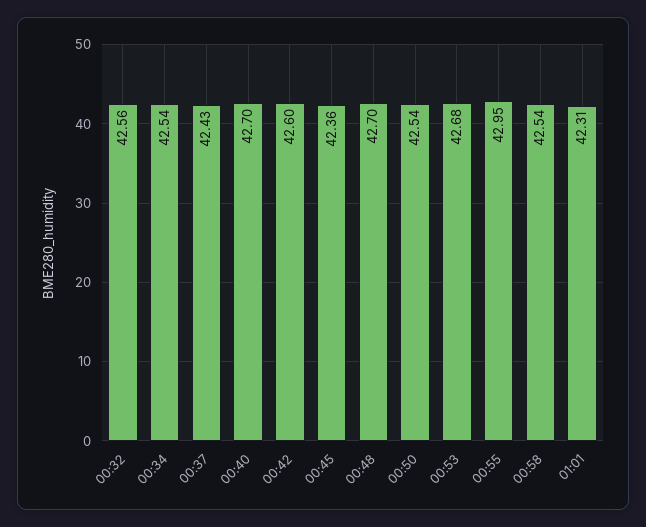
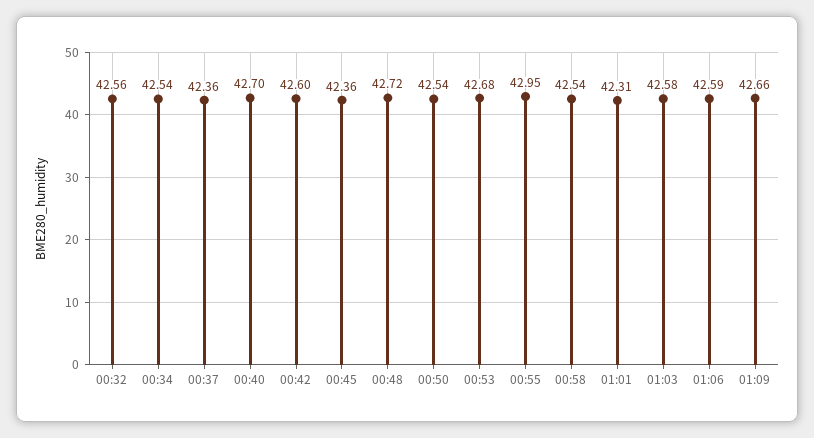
00:37: 42.43 -> 42.36
00:48: 42.7 -> 42.72
01:03: none -> 42.58
01:06: none -> 42.59
01:09: none -> 42.66

